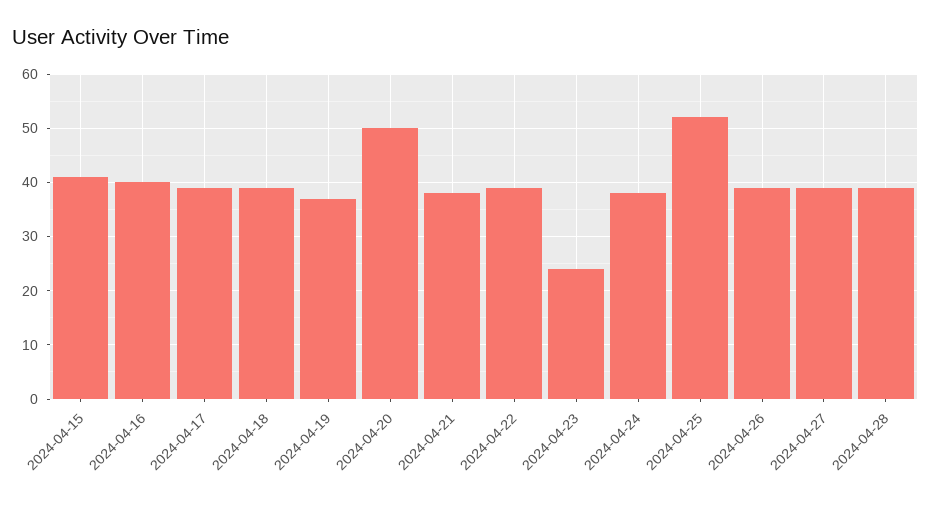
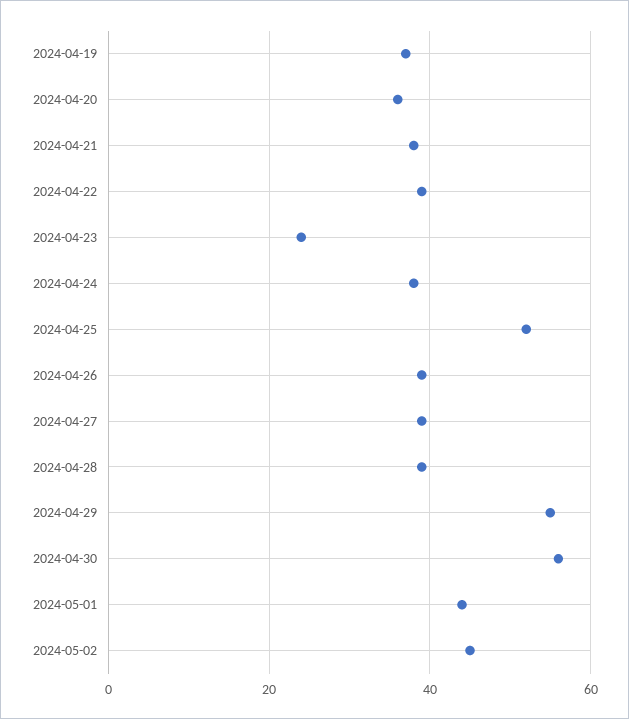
2024-04-15: 40 -> none
2024-04-16: 40 -> none
2024-04-17: 40 -> none
2024-04-18: 40 -> none
2024-04-20: 50 -> 35
2024-04-29: none -> 55
2024-04-30: none -> 55
2024-05-01: none -> 45
2024-05-02: none -> 45

